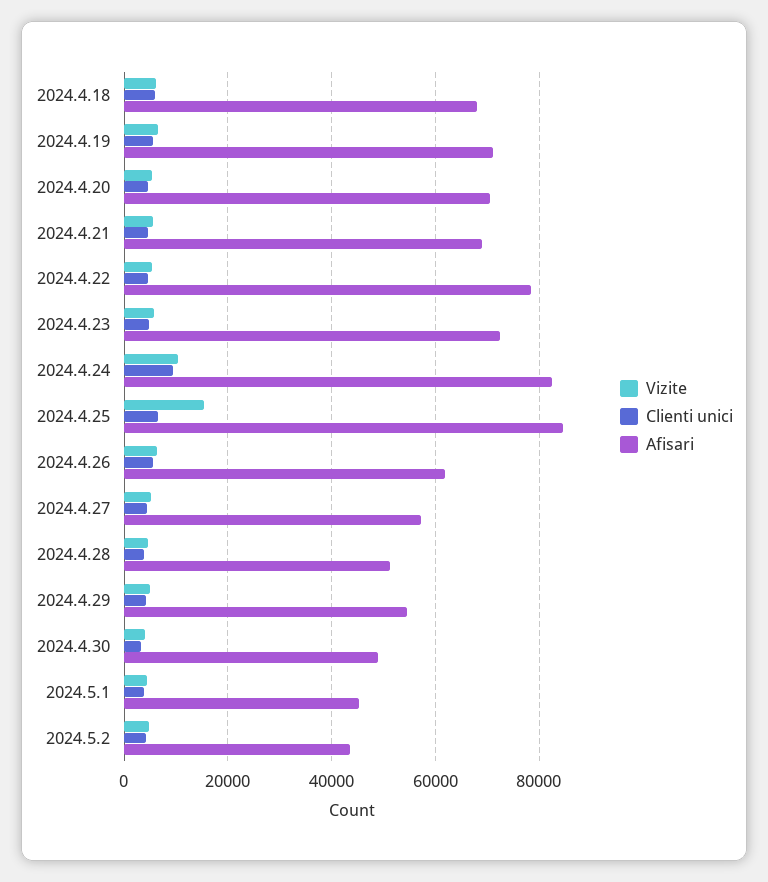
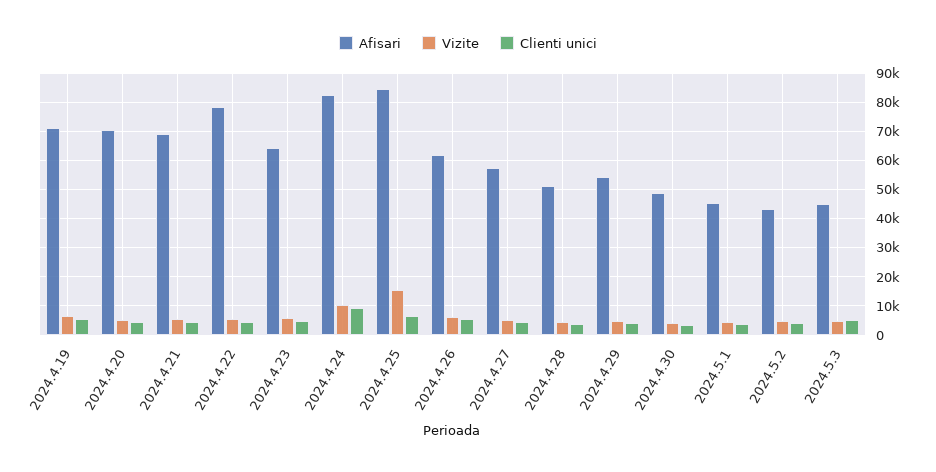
Vizite, 2024.4.18: 6000 -> none
Clienti unici, 2024.4.18: 6000 -> none
Afisari, 2024.4.18: 68000 -> none
Afisari, 2024.4.23: 72000 -> 65000
Afisari, 2024.5.3: none -> 45000
Vizite, 2024.5.3: none -> 5000
Clienti unici, 2024.5.3: none -> 5000

